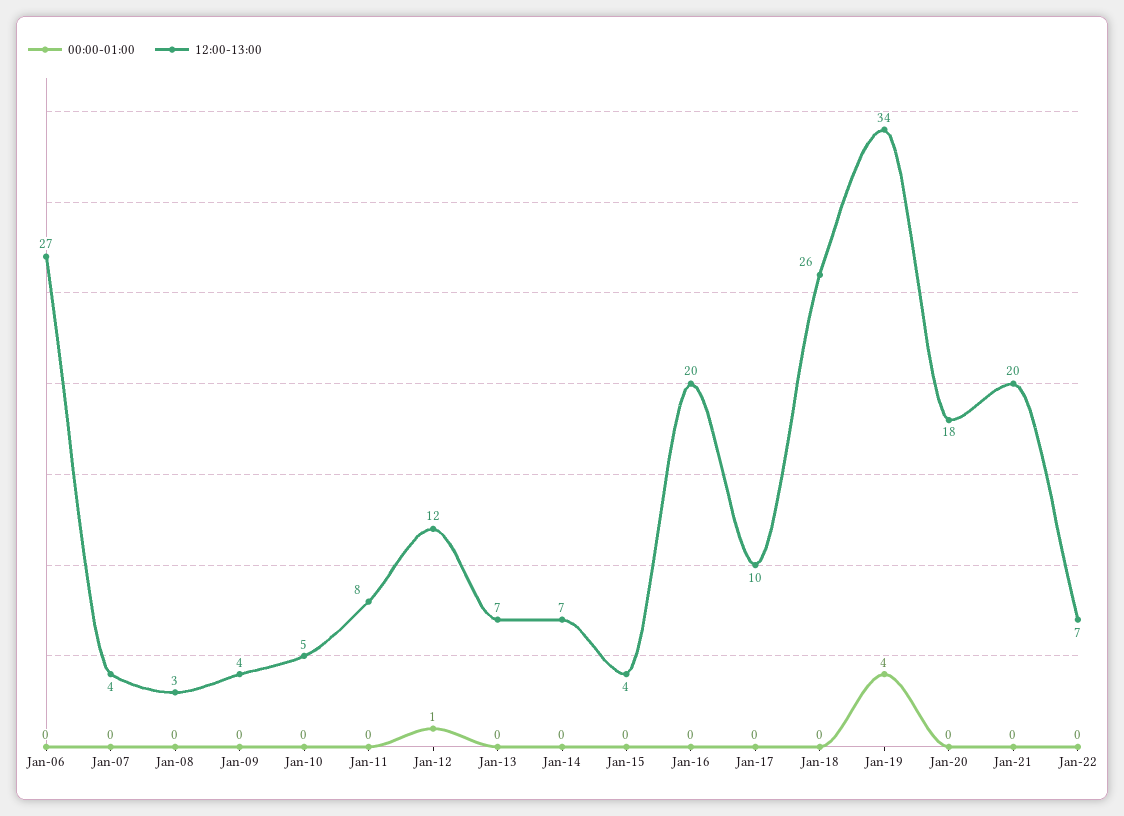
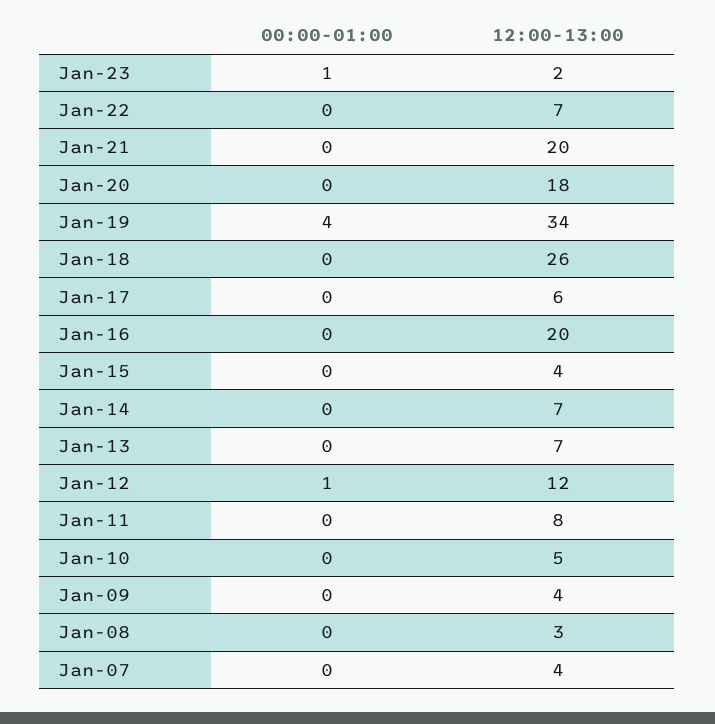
00:00-01:00, Jan-06: 0 -> none
12:00-13:00, Jan-06: 27 -> none
12:00-13:00, Jan-17: 10 -> 6
00:00-01:00, Jan-23: none -> 1
12:00-13:00, Jan-23: none -> 2

